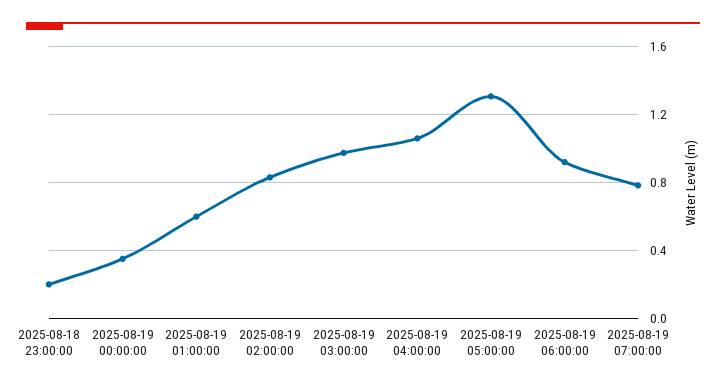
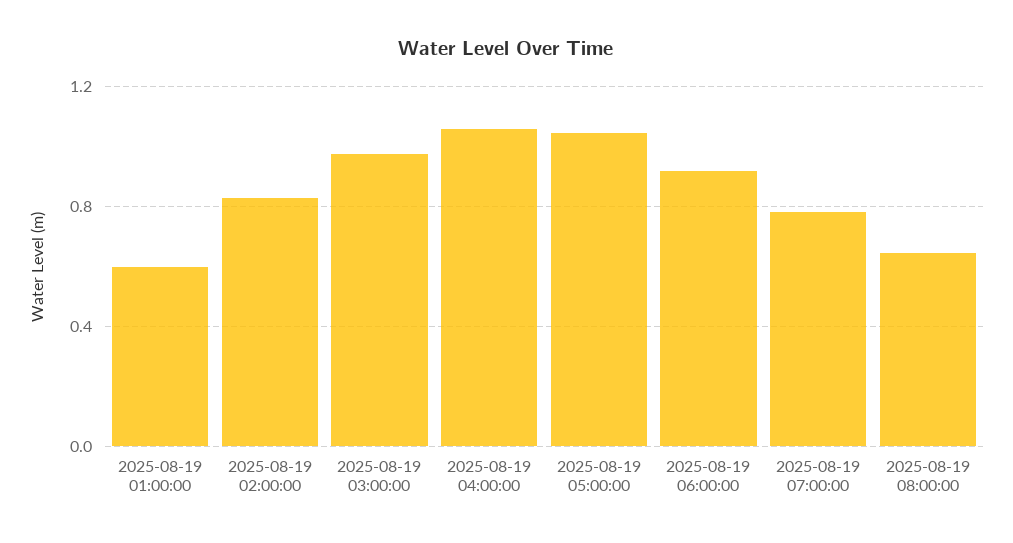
2025-08-18 23:00:00: 0.2 -> none
2025-08-19 00:00:00: 0.35 -> none
2025-08-19 05:00:00: 1.3 -> 1.05
2025-08-19 08:00:00: none -> 0.65

